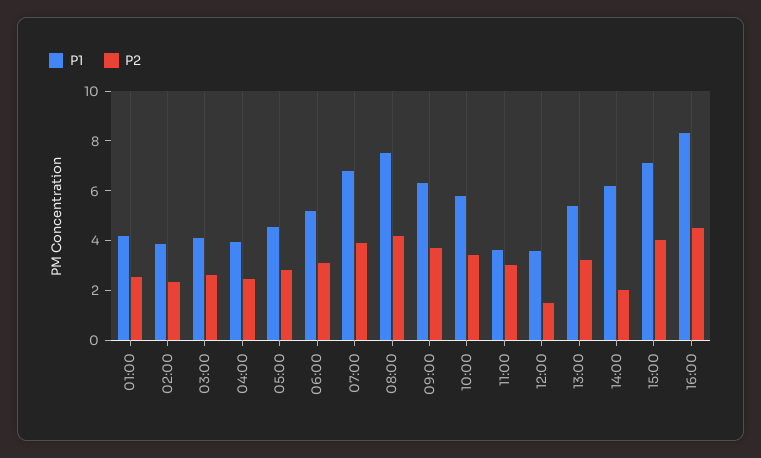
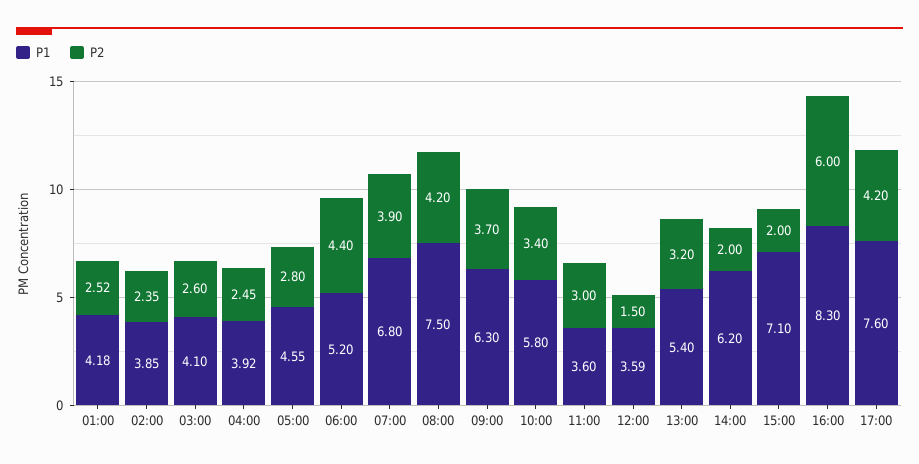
P2, 06:00: 3 -> 4.4
P2, 15:00: 4 -> 2
P2, 16:00: 4.5 -> 6
P1, 17:00: none -> 7.6
P2, 17:00: none -> 4.2

